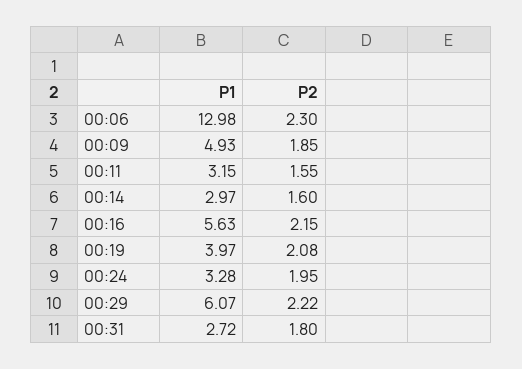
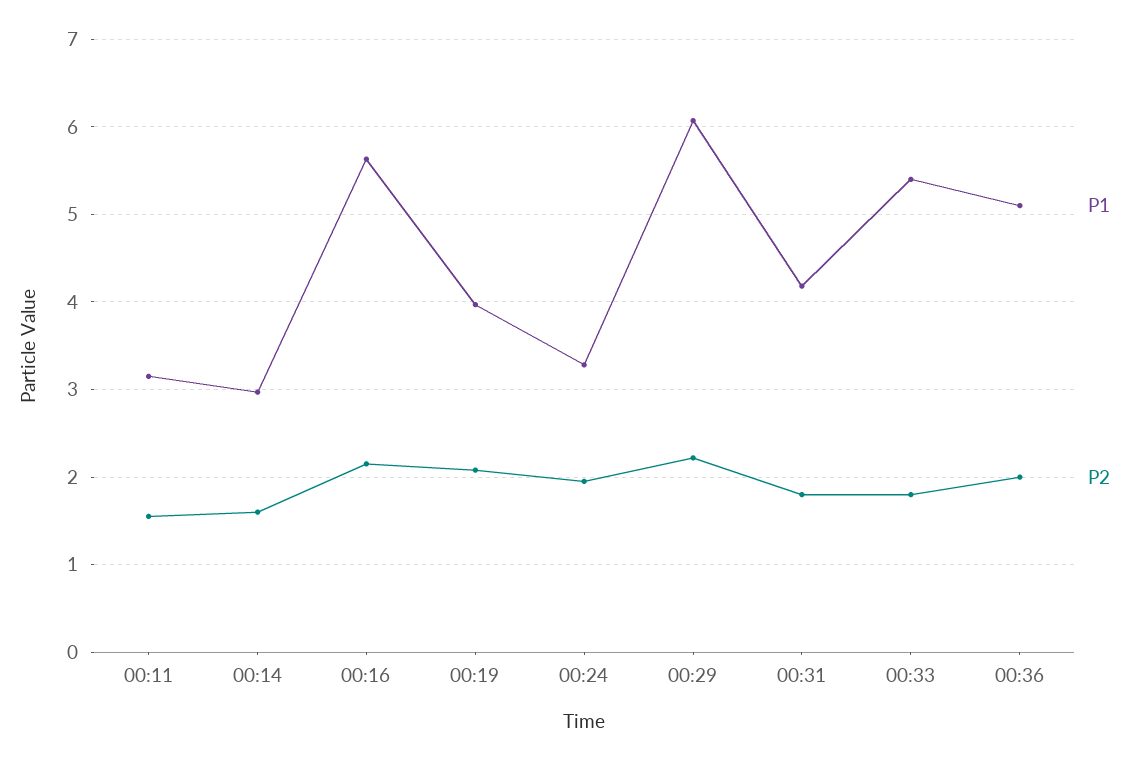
P1, 00:06: 12.98 -> none
P2, 00:06: 2.3 -> none
P1, 00:09: 4.93 -> none
P2, 00:09: 1.85 -> none
P1, 00:31: 2.72 -> 4.2
P1, 00:33: none -> 5.4
P2, 00:33: none -> 1.8
P1, 00:36: none -> 5.1
P2, 00:36: none -> 2

